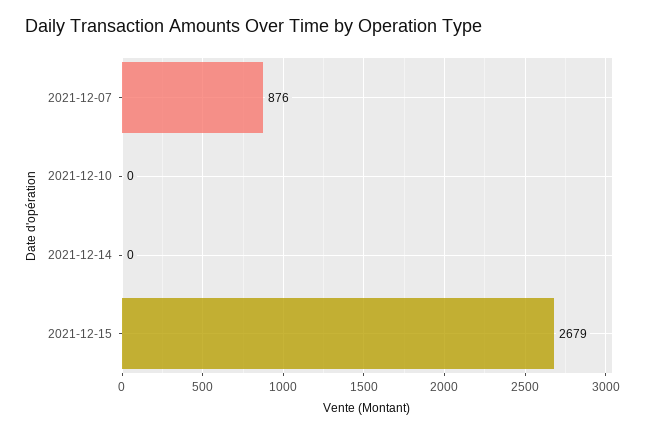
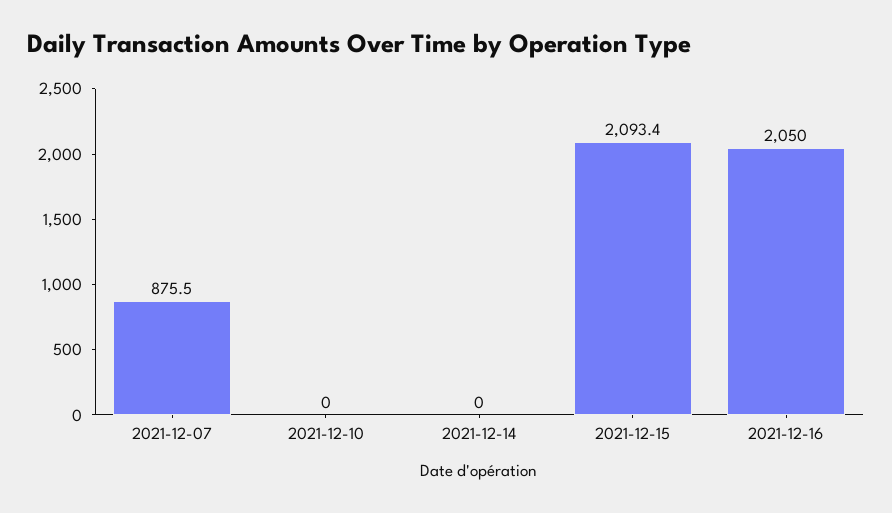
2021-12-15: 2679 -> 2093.4
2021-12-16: none -> 2050

